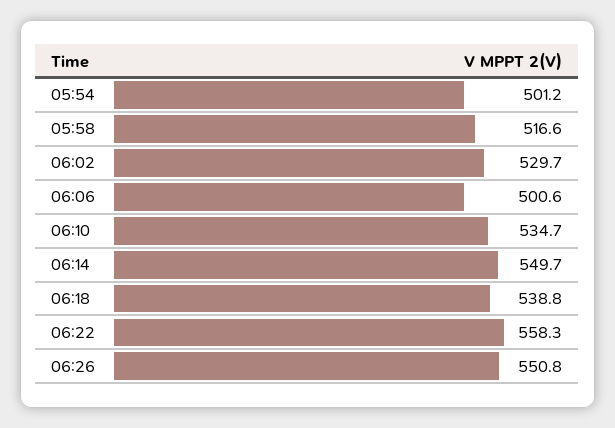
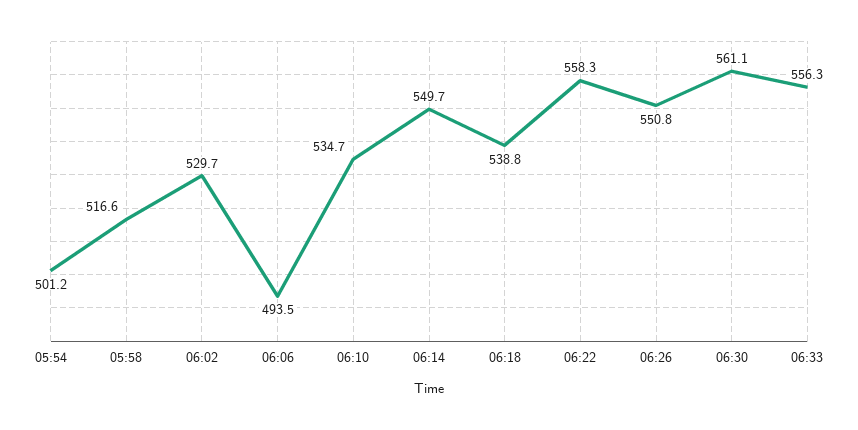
06:06: 500.6 -> 493.5
06:30: none -> 561.1
06:33: none -> 556.3

